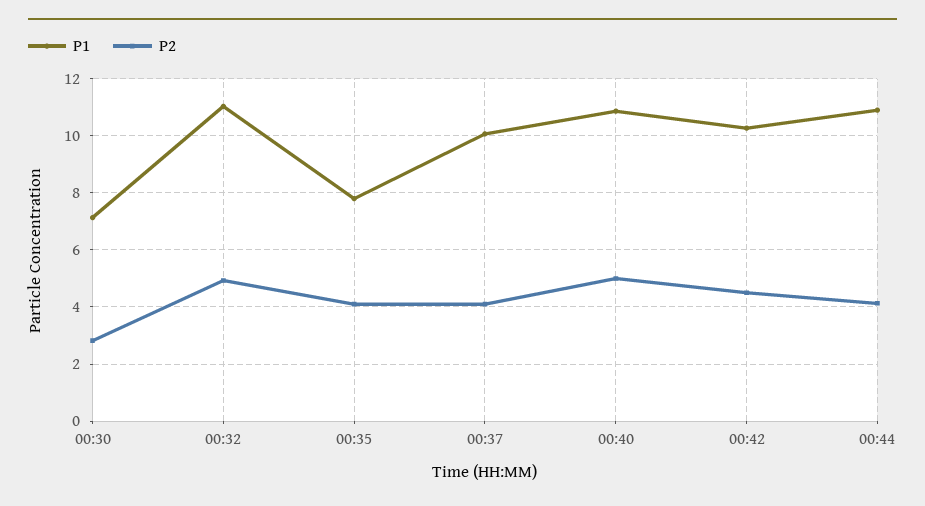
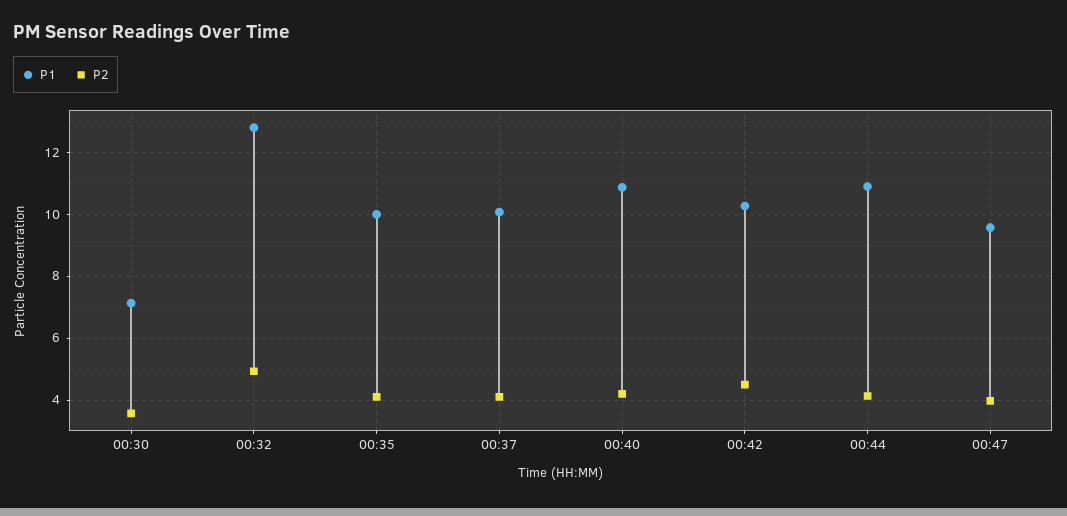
P2, 00:30: 2.75 -> 3.6
P1, 00:32: 11 -> 12.8
P1, 00:35: 7.75 -> 10
P2, 00:40: 5 -> 4.2
P1, 00:47: none -> 9.6
P2, 00:47: none -> 4

